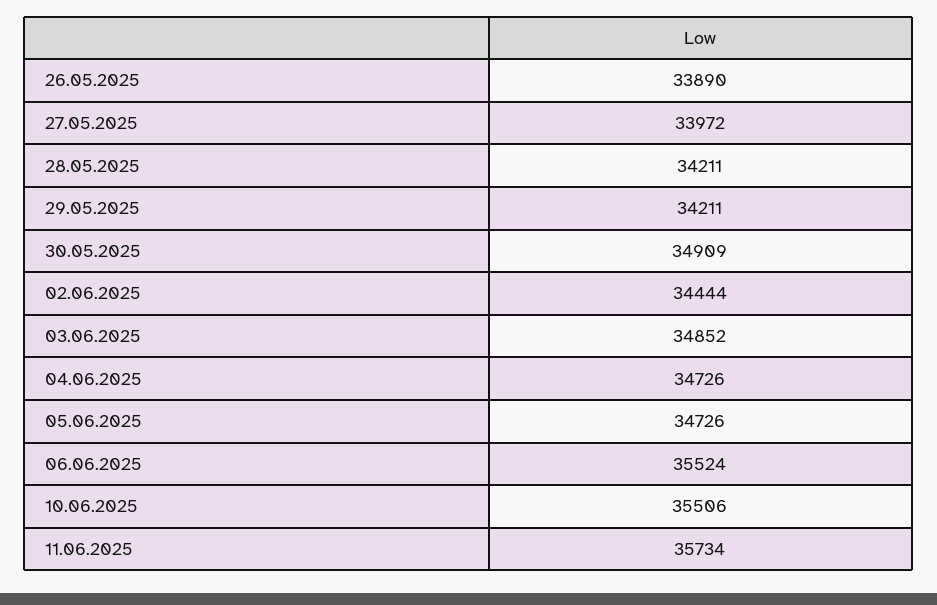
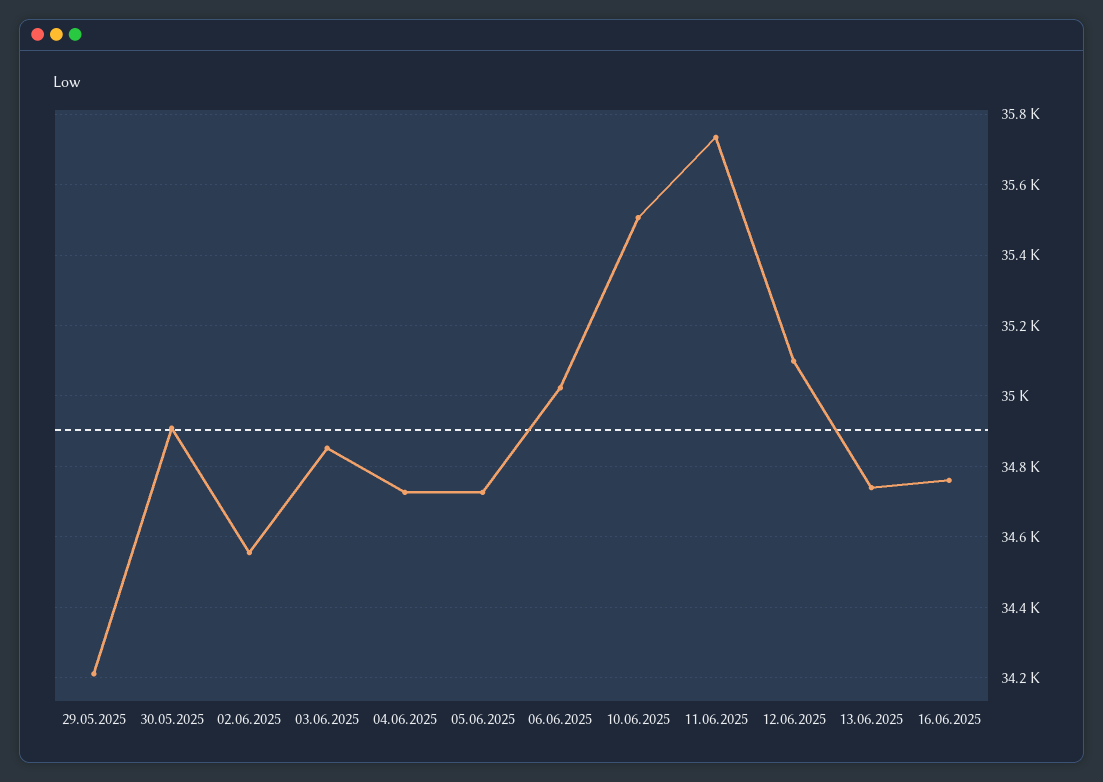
26.05.2025: 33890 -> none
27.05.2025: 33972 -> none
28.05.2025: 34211 -> none
02.06.2025: 34444 -> 34560
06.06.2025: 35524 -> 35020
12.06.2025: none -> 35100
13.06.2025: none -> 34740
16.06.2025: none -> 34760

